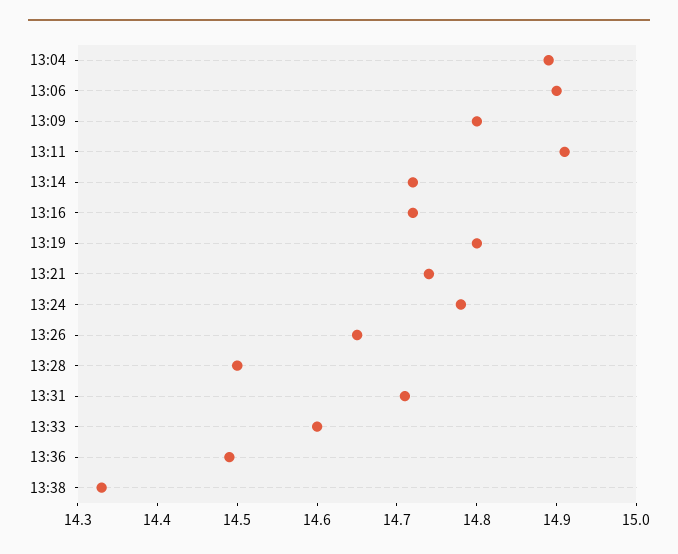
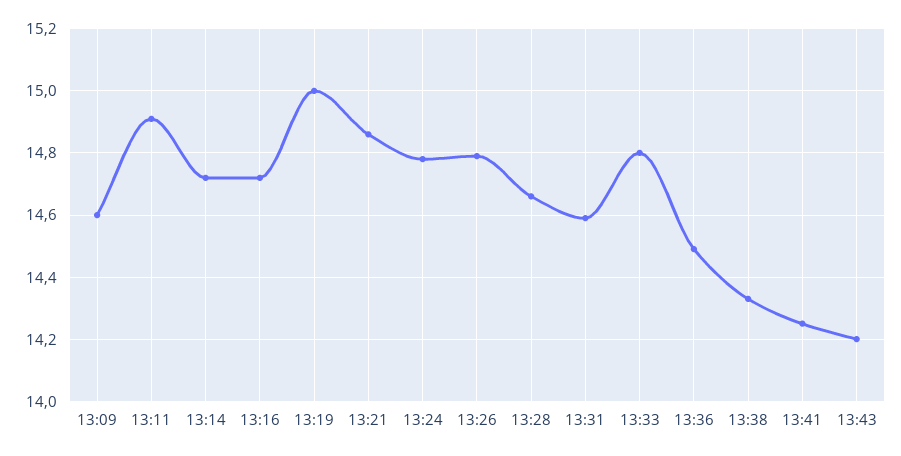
13:04: 14.9 -> none
13:06: 14.9 -> none
13:09: 14.8 -> 14.6
13:19: 14.8 -> 15
13:21: 14.75 -> 14.85
13:26: 14.65 -> 14.8
13:28: 14.5 -> 14.65
13:31: 14.7 -> 14.6
13:33: 14.6 -> 14.8
13:41: none -> 14.25
13:43: none -> 14.2

